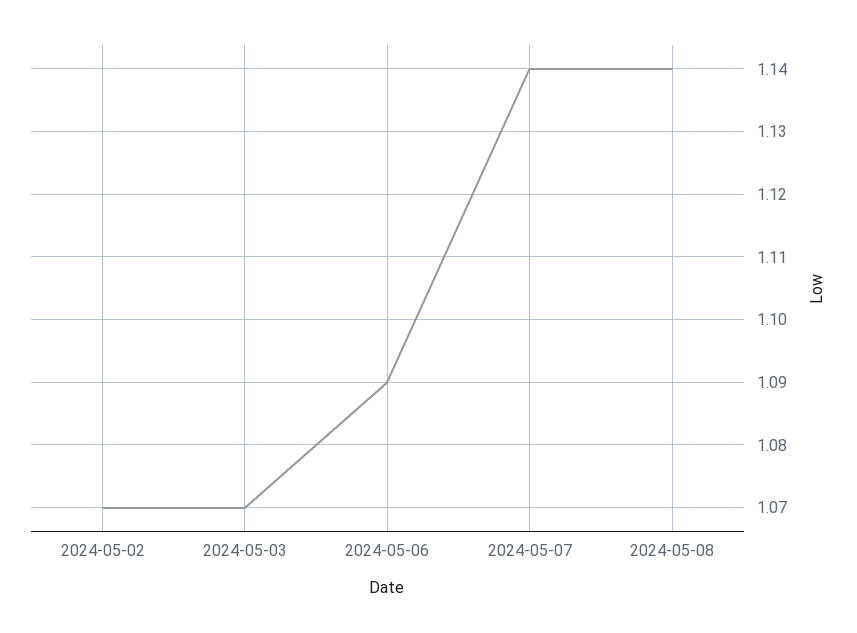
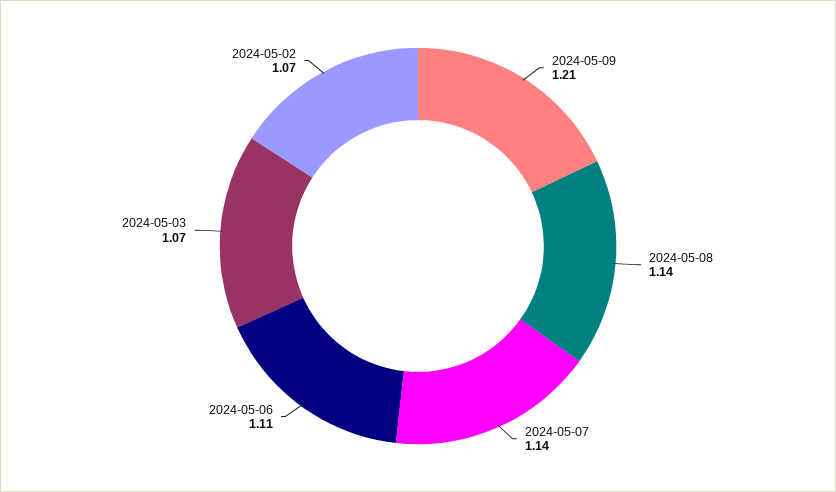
2024-05-06: 1.09 -> 1.11
2024-05-09: none -> 1.21

